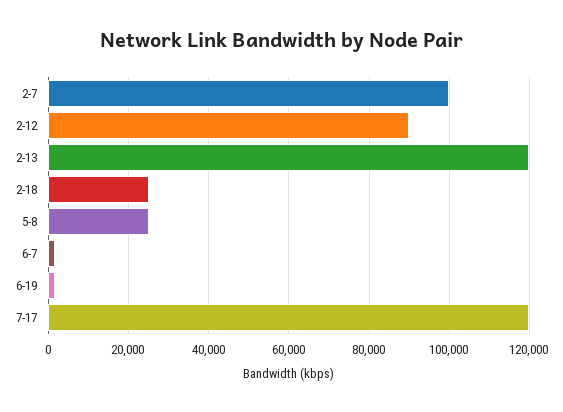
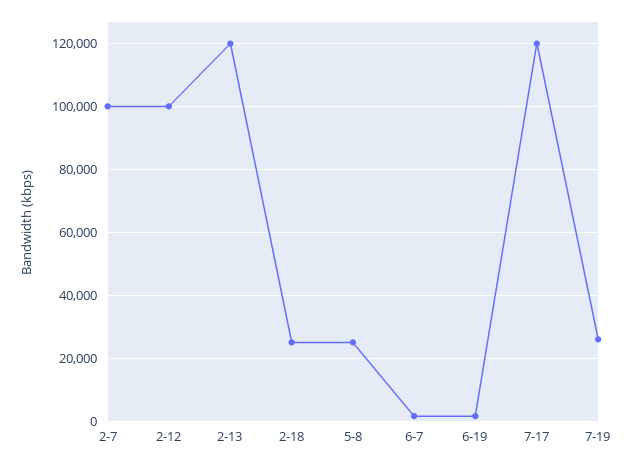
2-12: 90000 -> 100000
7-19: none -> 26000

